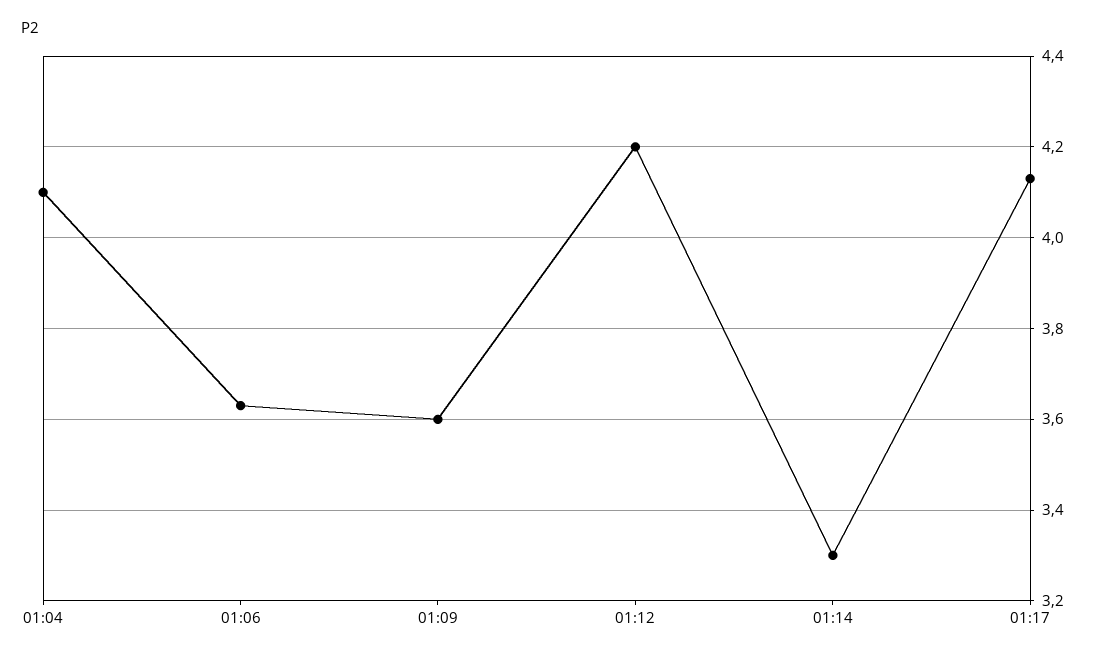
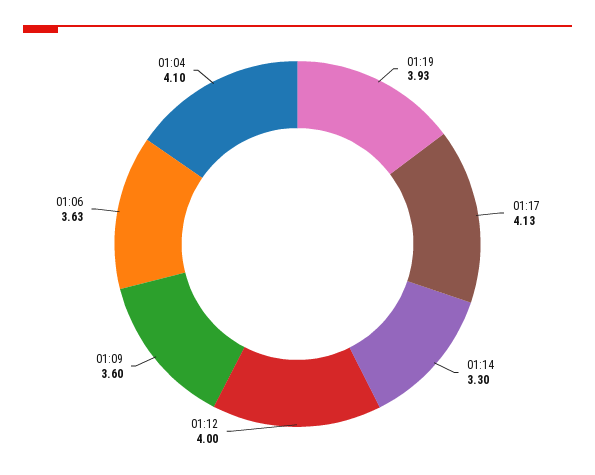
01:12: 4.2 -> 4
01:19: none -> 3.93

